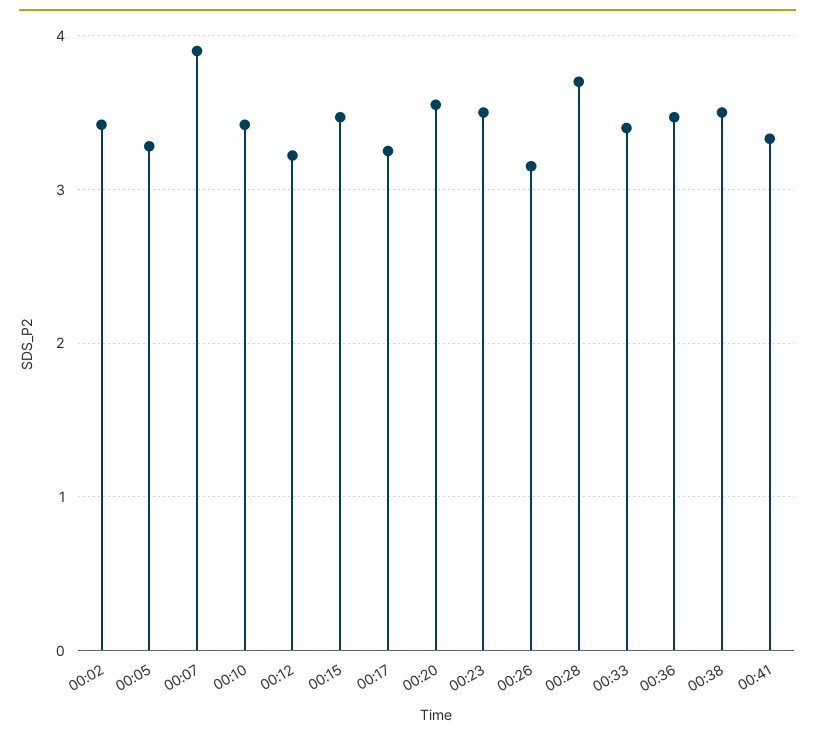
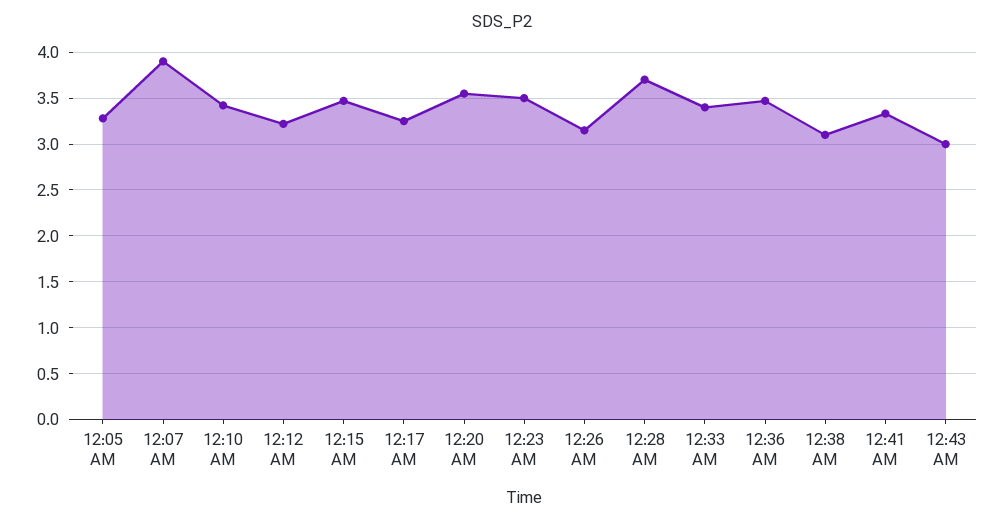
00:02: 3.4 -> none
00:38: 3.5 -> 3.1
12:43 AM: none -> 3

